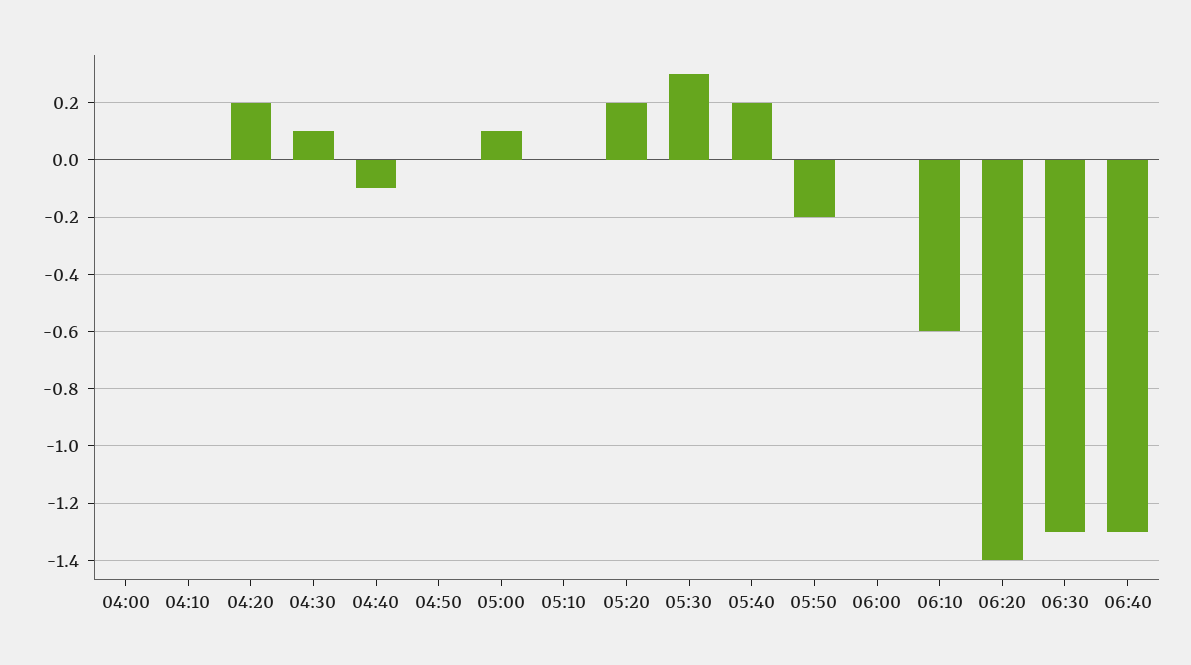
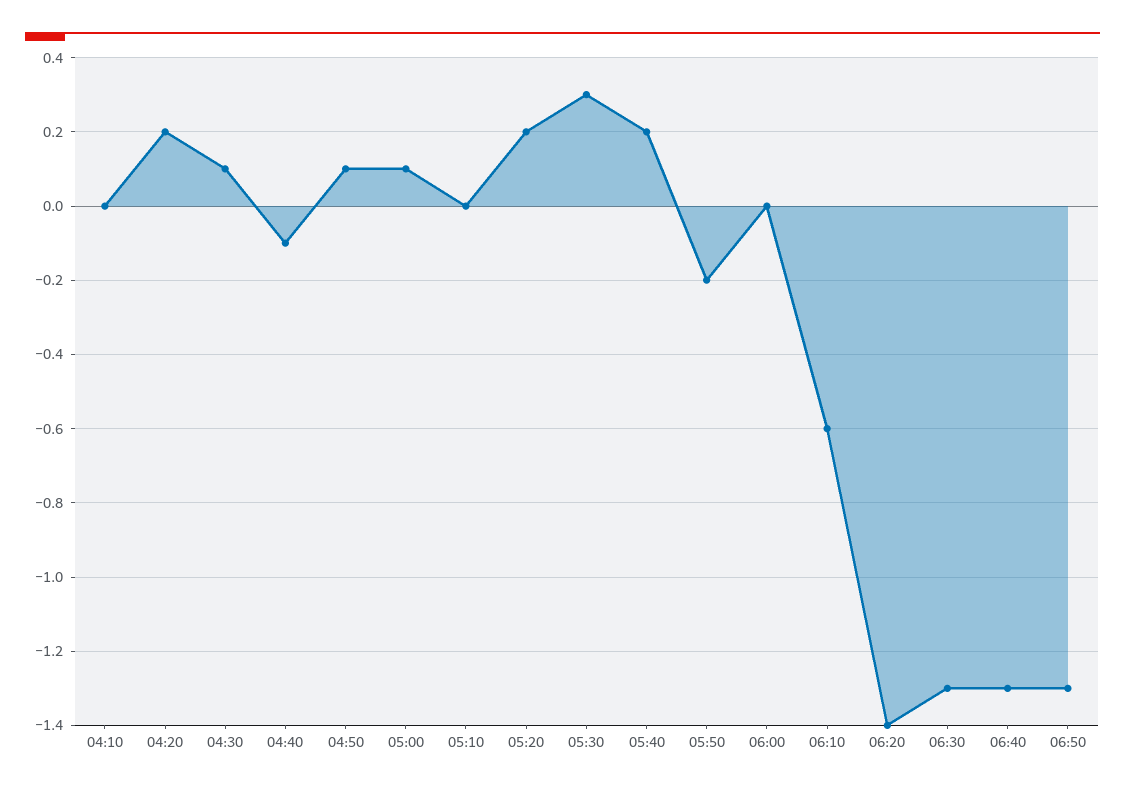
04:00: 0 -> none
04:50: 0 -> 0.1
06:50: none -> -1.3

